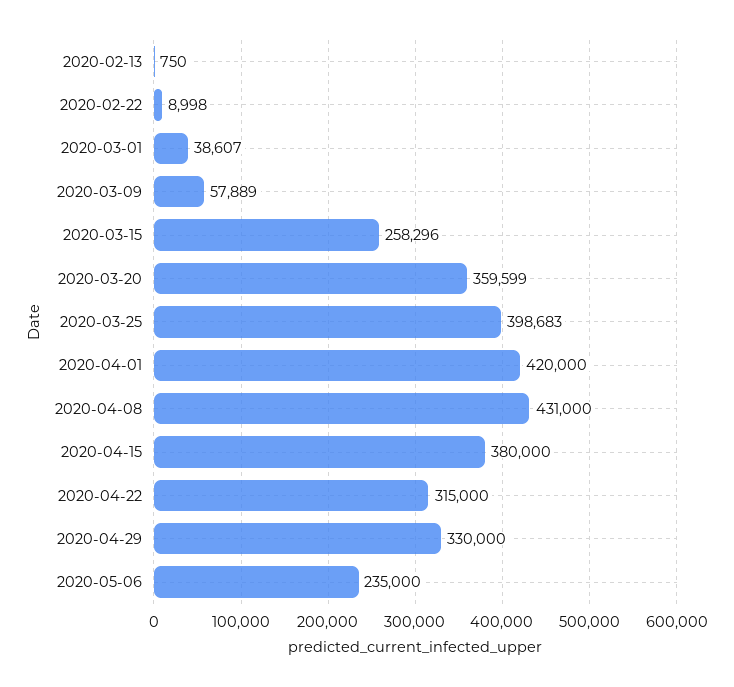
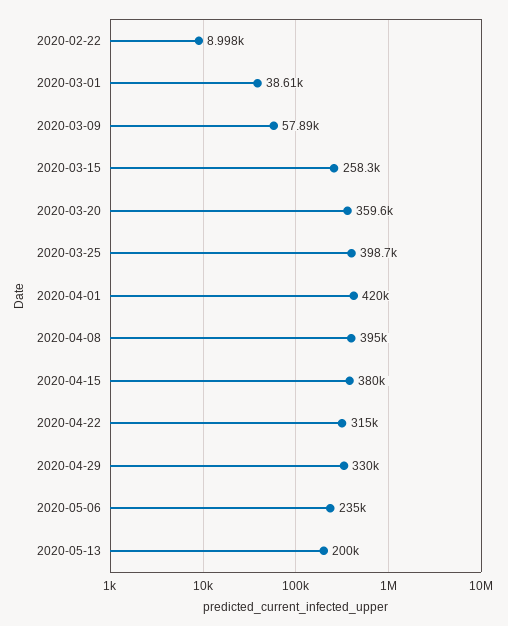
2020-02-13: 750 -> none
2020-04-08: 431000 -> 395000
2020-05-13: none -> 200000

